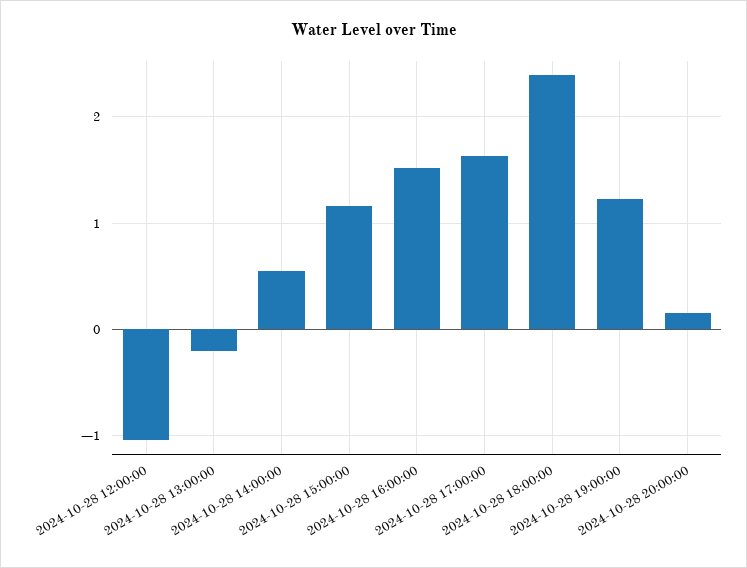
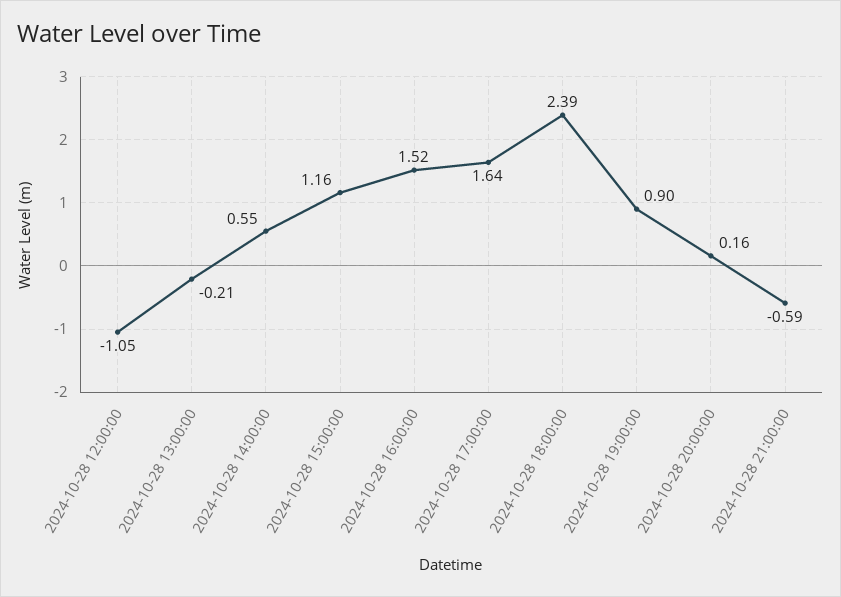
2024-10-28 19:00:00: 1.2 -> 0.9
2024-10-28 21:00:00: none -> -0.59

